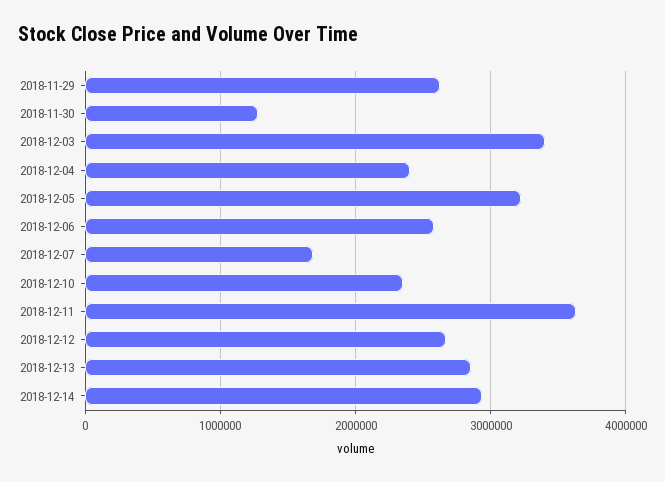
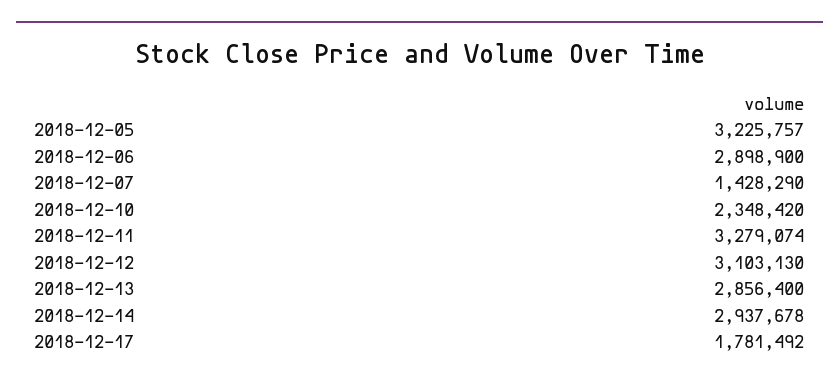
2018-11-29: 2600000 -> none
2018-11-30: 1300000 -> none
2018-12-03: 3400000 -> none
2018-12-04: 2400000 -> none
2018-12-06: 2600000 -> 2898900
2018-12-07: 1700000 -> 1428290
2018-12-11: 3600000 -> 3279074
2018-12-12: 2700000 -> 3103130
2018-12-17: none -> 1781492

